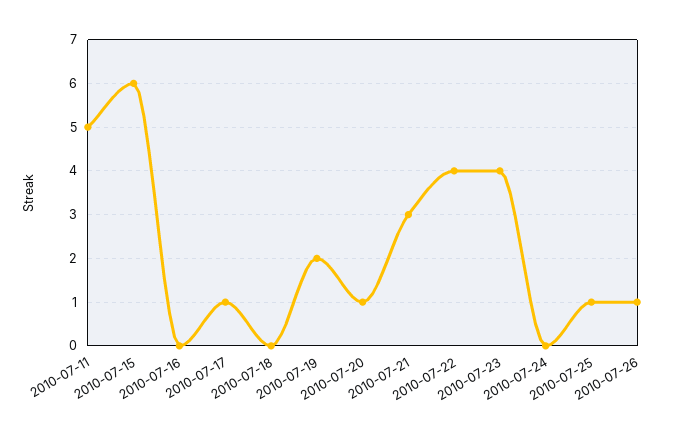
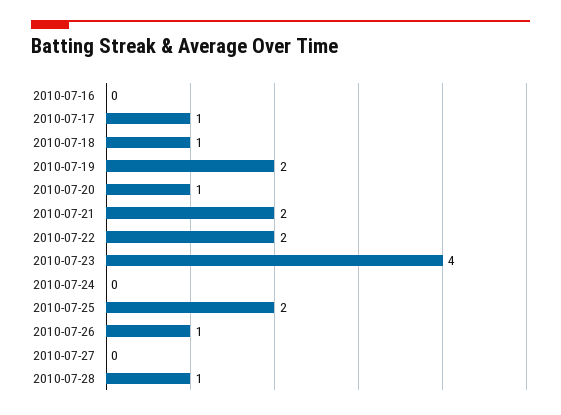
2010-07-11: 5 -> none
2010-07-15: 6 -> none
2010-07-18: 0 -> 1
2010-07-21: 3 -> 2
2010-07-22: 4 -> 2
2010-07-25: 1 -> 2
2010-07-27: none -> 0
2010-07-28: none -> 1

